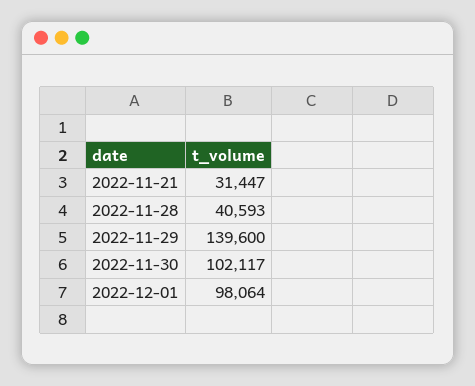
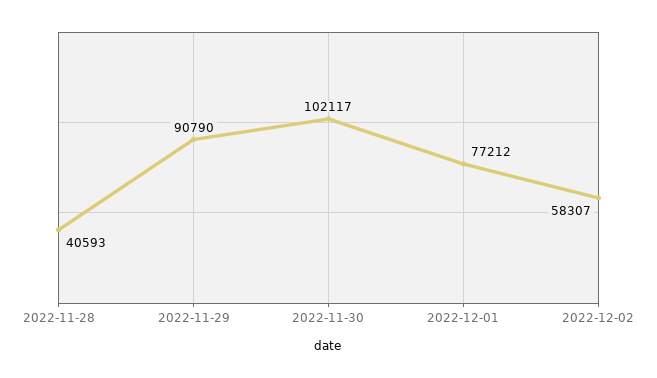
2022-11-21: 31447 -> none
2022-11-29: 139600 -> 90790
2022-12-01: 98064 -> 77212
2022-12-02: none -> 58307

